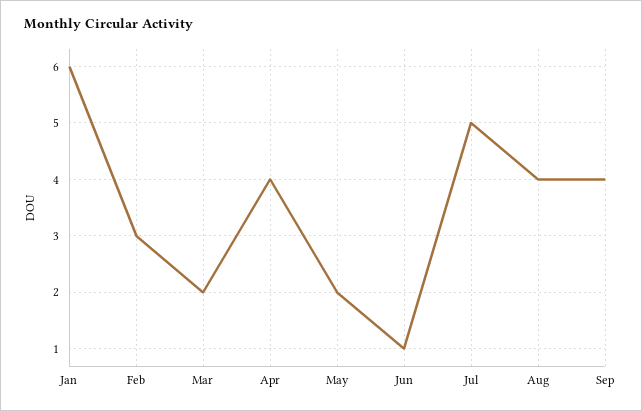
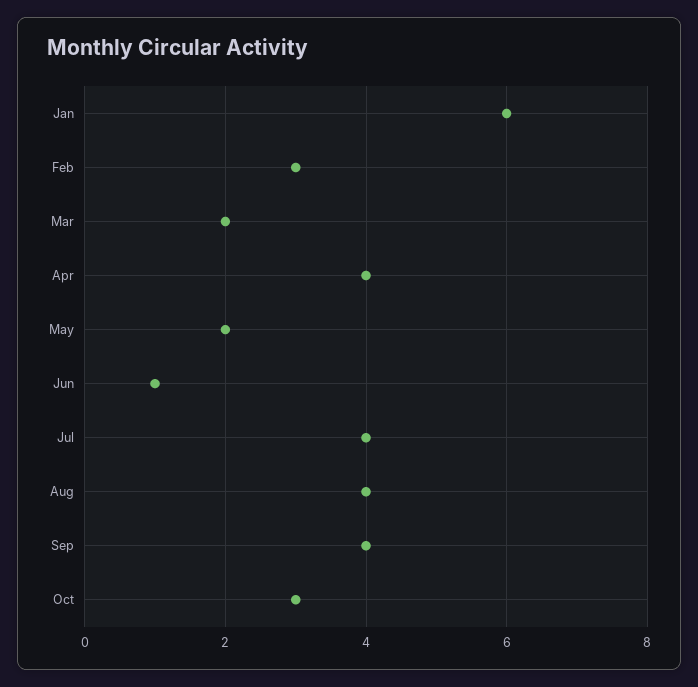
Jul: 5 -> 4
Oct: none -> 3

